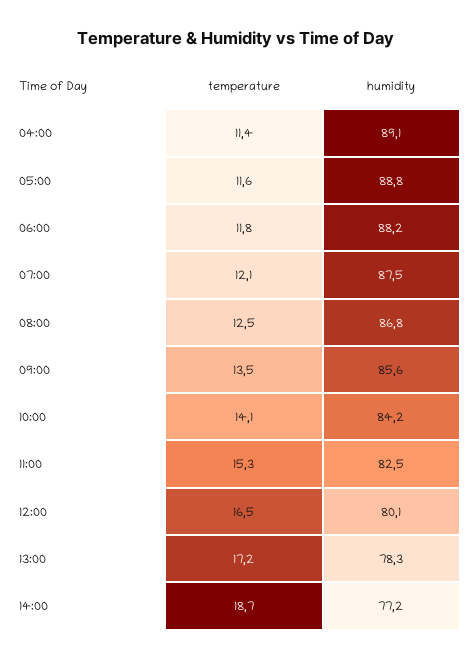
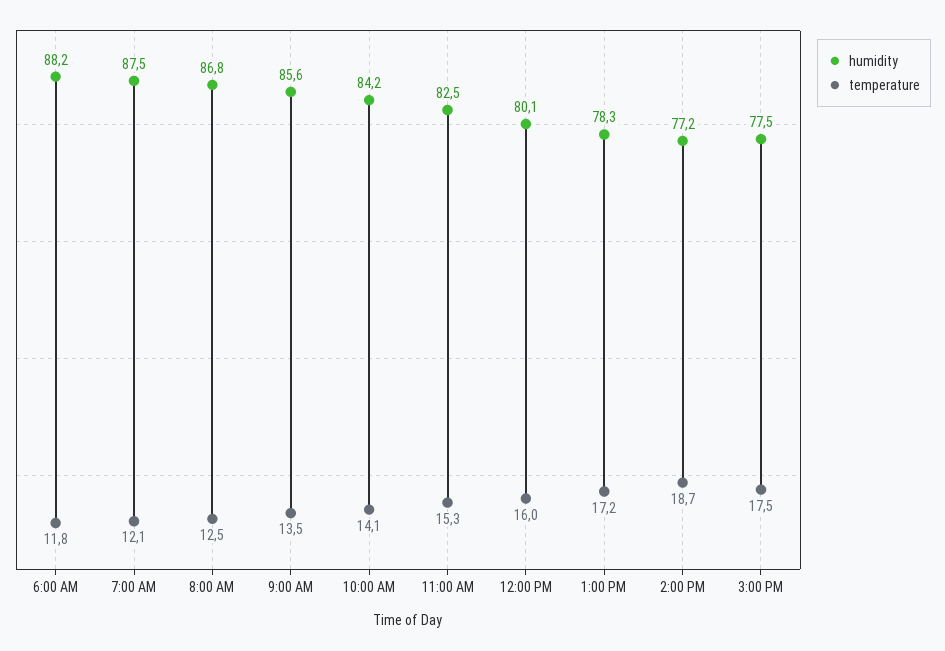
temperature, 04:00: 11.4 -> none
humidity, 04:00: 89.1 -> none
temperature, 05:00: 11.6 -> none
humidity, 05:00: 88.8 -> none
temperature, 12:00: 16.5 -> 16
humidity, 3:00 PM: none -> 77.5
temperature, 3:00 PM: none -> 17.5

